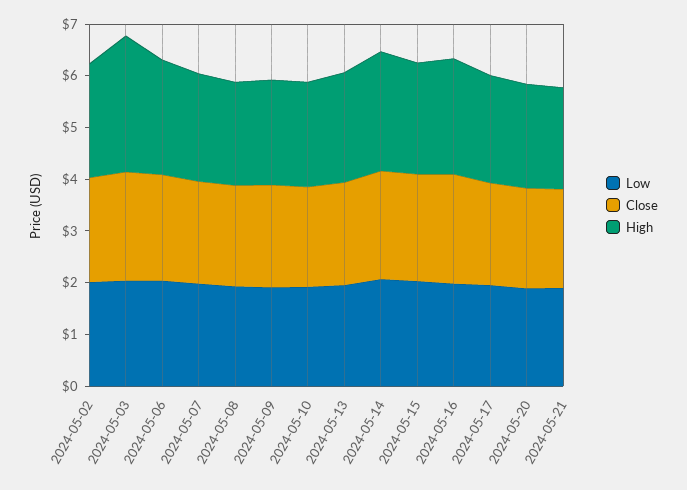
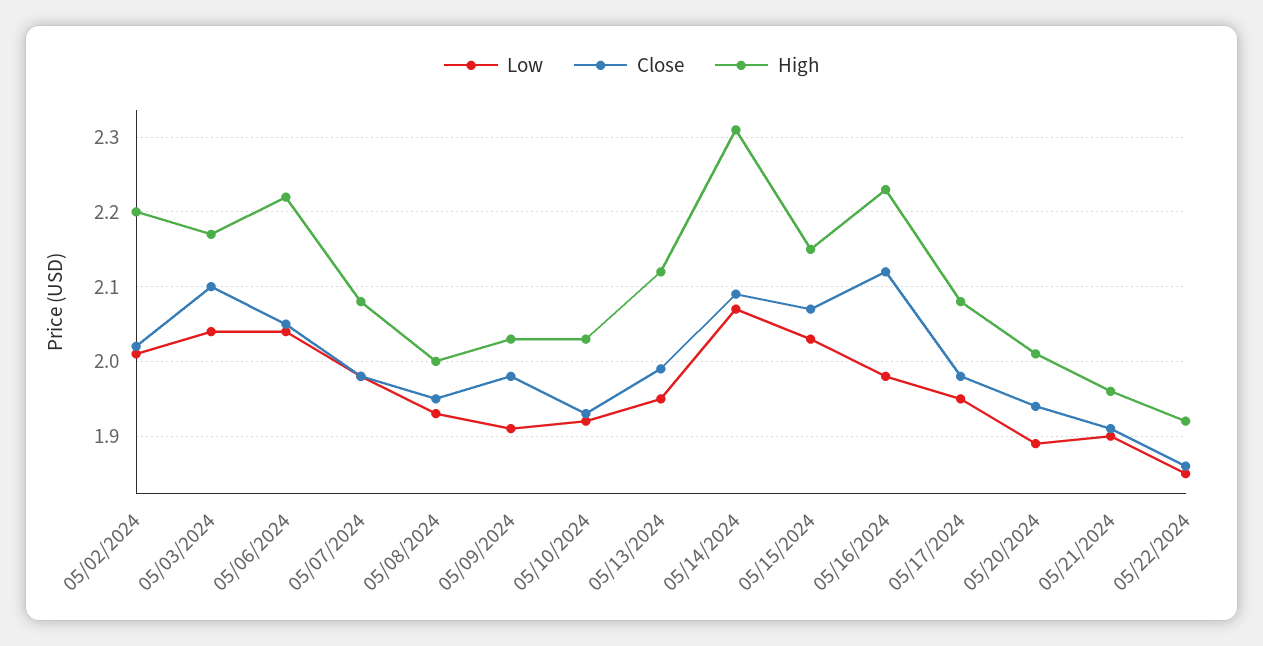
High, 2024-05-03: 2.6 -> 2.17
Low, 05/22/2024: none -> 1.85
Close, 05/22/2024: none -> 1.86
High, 05/22/2024: none -> 1.92

